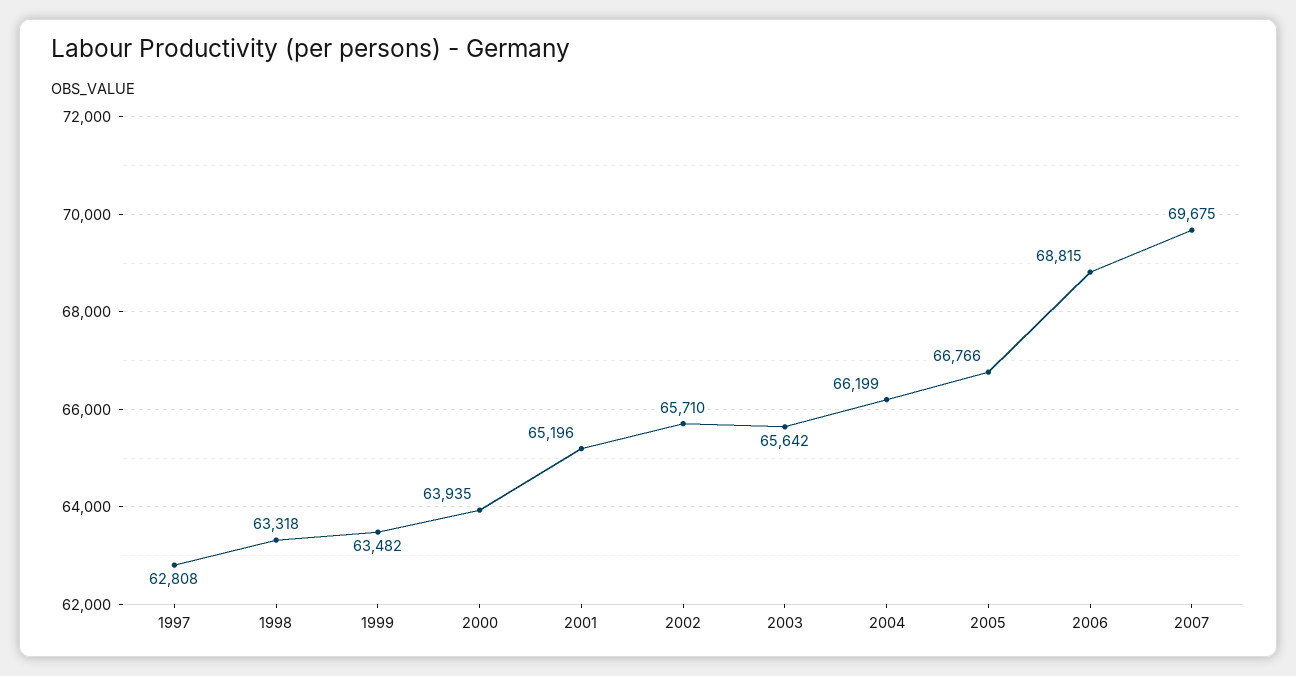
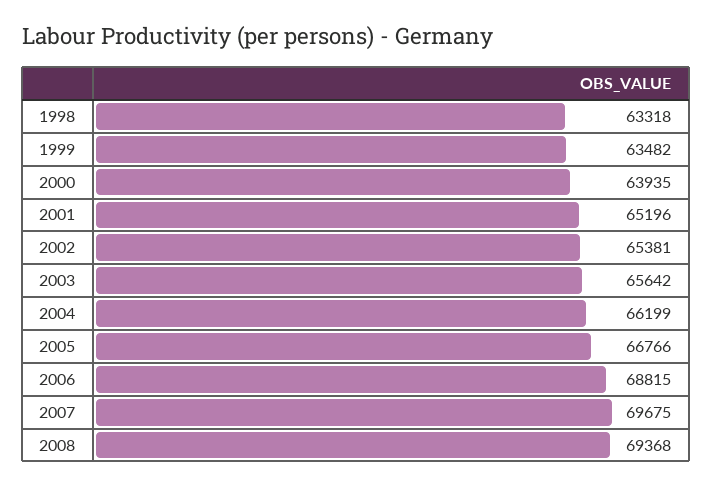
1997: 62808 -> none
2002: 65710 -> 65381
2008: none -> 69368

